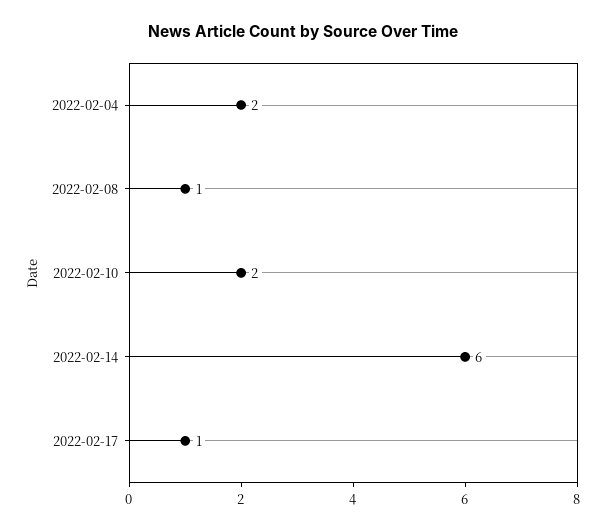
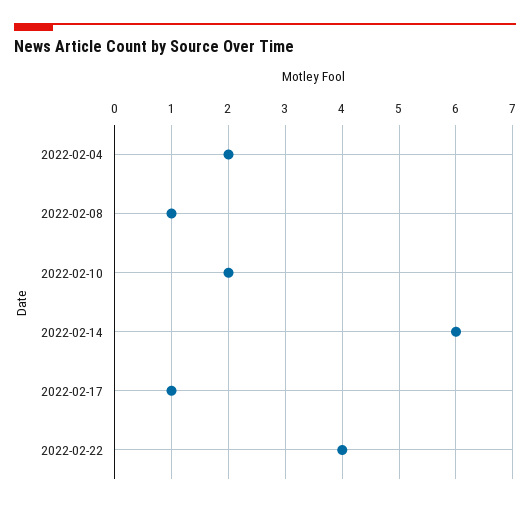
2022-02-22: none -> 4

